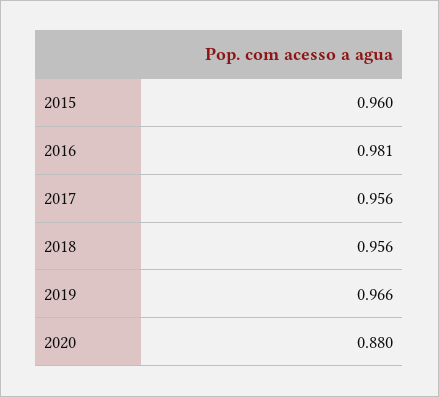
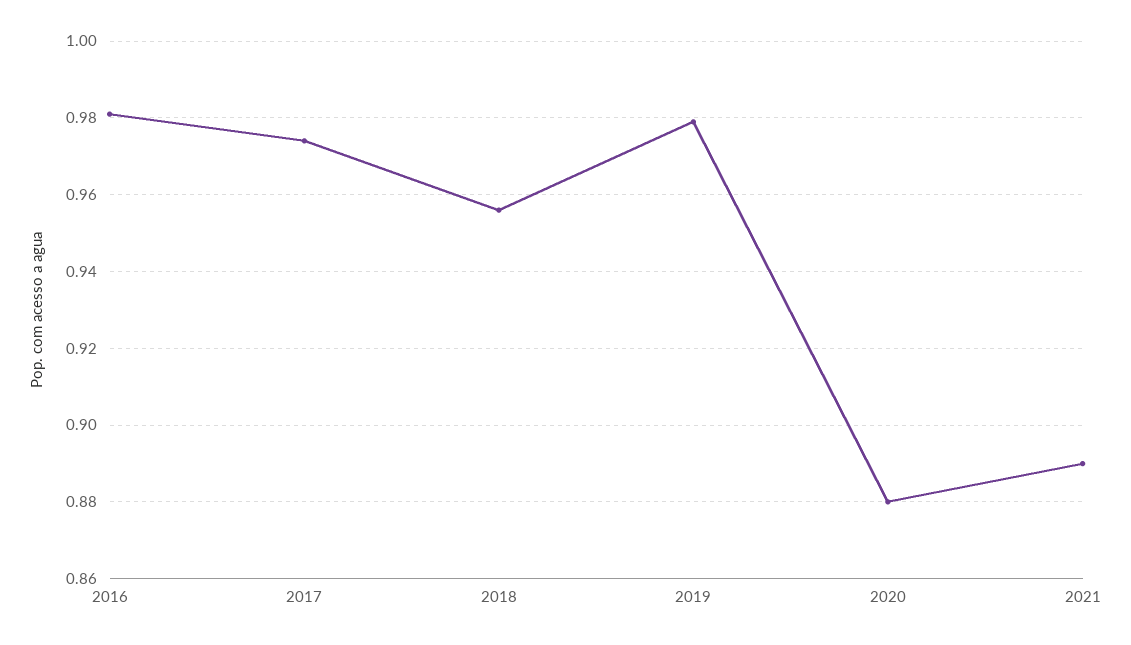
2015: 0.96 -> none
2017: 0.956 -> 0.975
2019: 0.966 -> 0.98
2021: none -> 0.89

